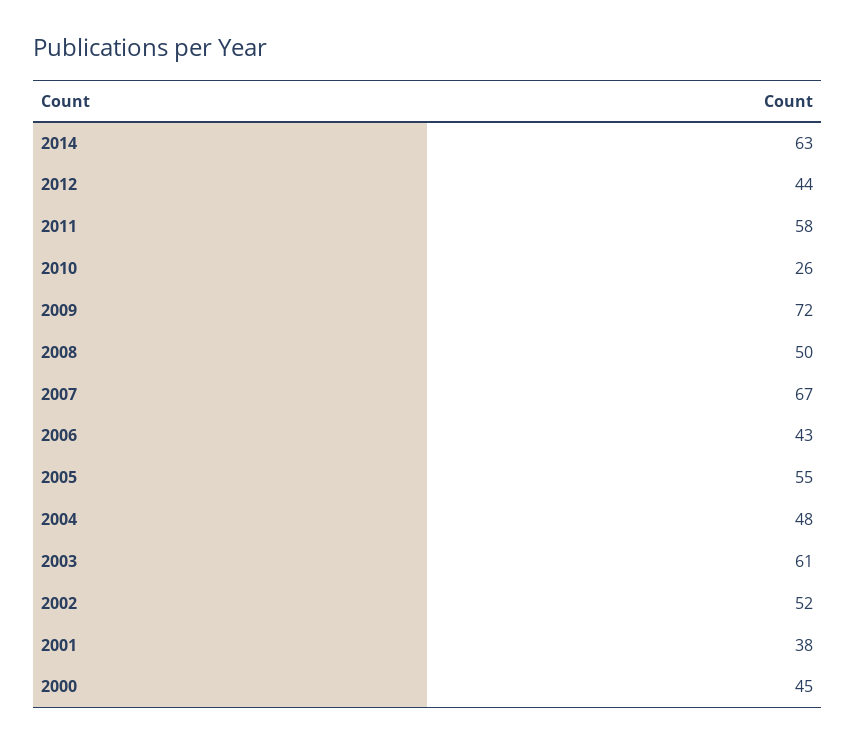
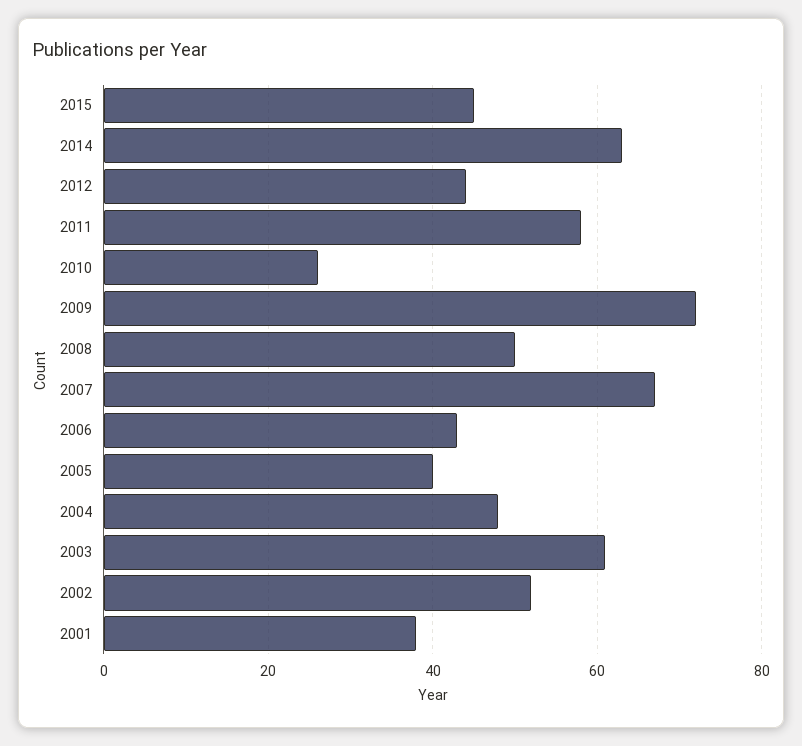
2005: 55 -> 40
2000: 45 -> none
2015: none -> 45

